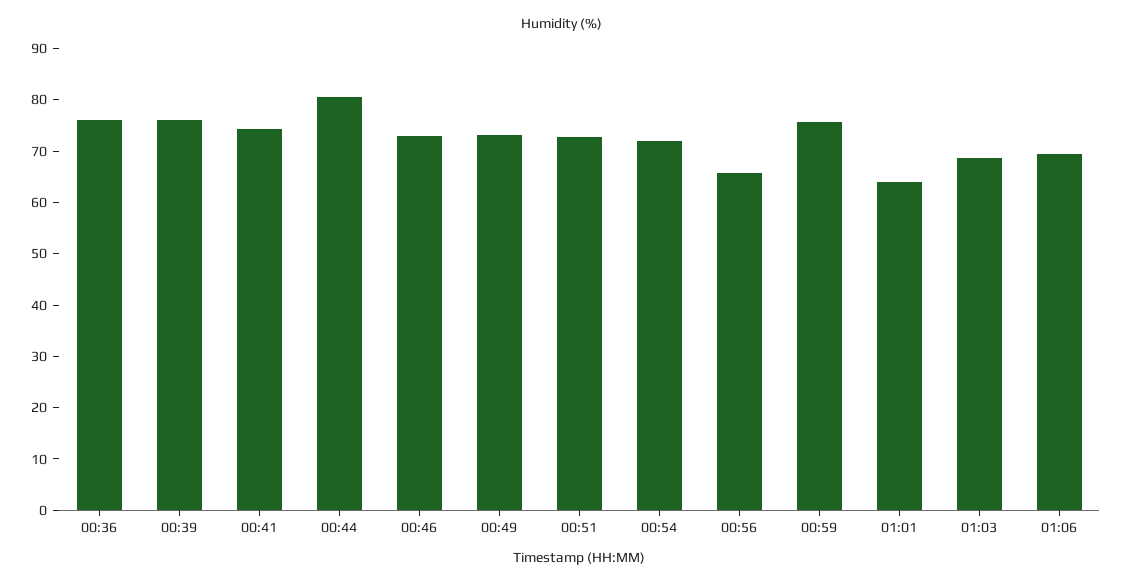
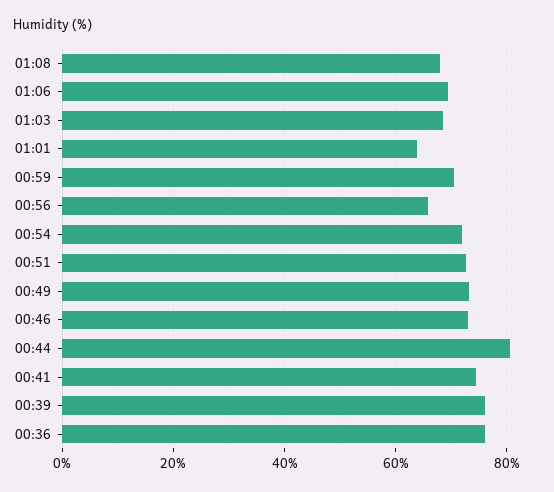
00:59: 76 -> 70
01:08: none -> 68

